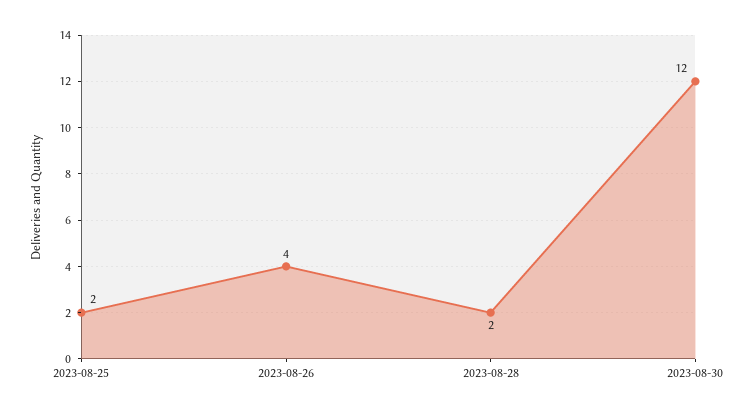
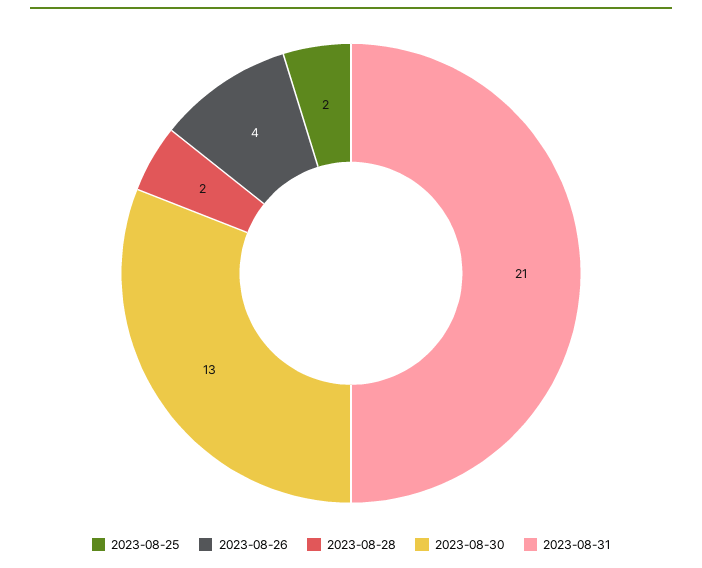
2023-08-30: 12 -> 13
2023-08-31: none -> 21

